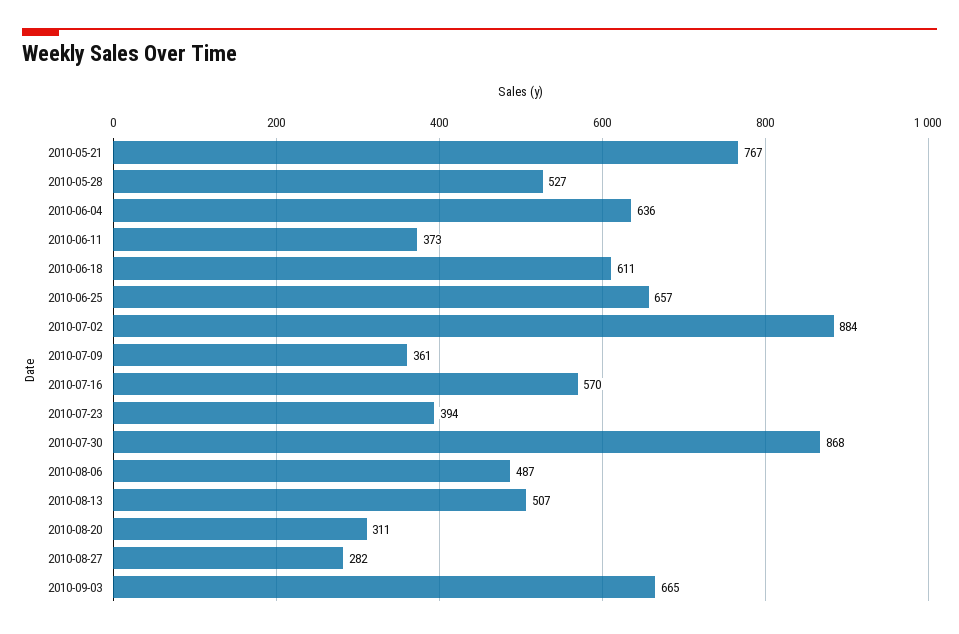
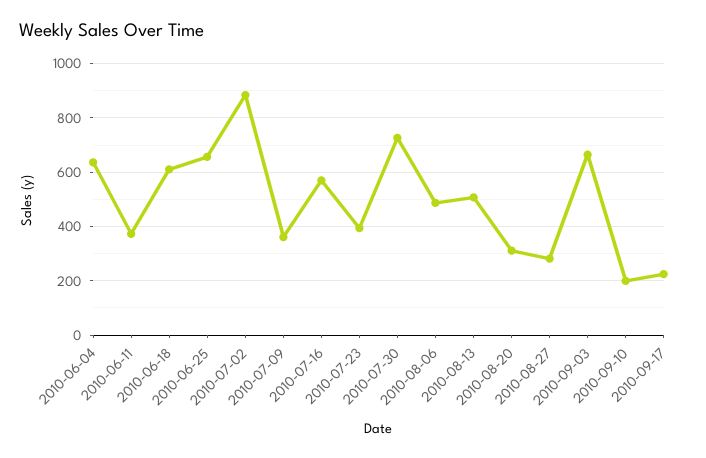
2010-05-21: 767 -> none
2010-05-28: 527 -> none
2010-07-30: 868 -> 725
2010-09-10: none -> 200
2010-09-17: none -> 225

